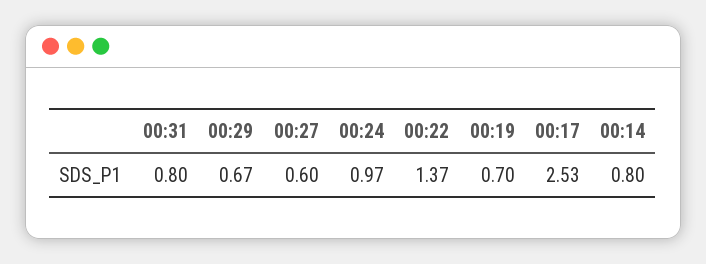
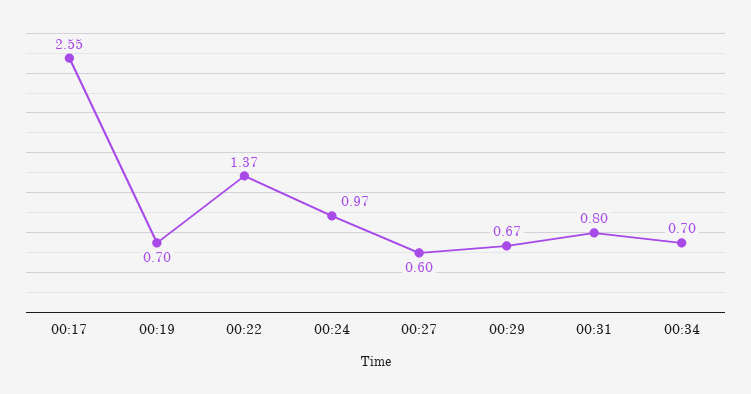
00:17: 2.53 -> 2.55
00:14: 0.8 -> none
00:34: none -> 0.7

